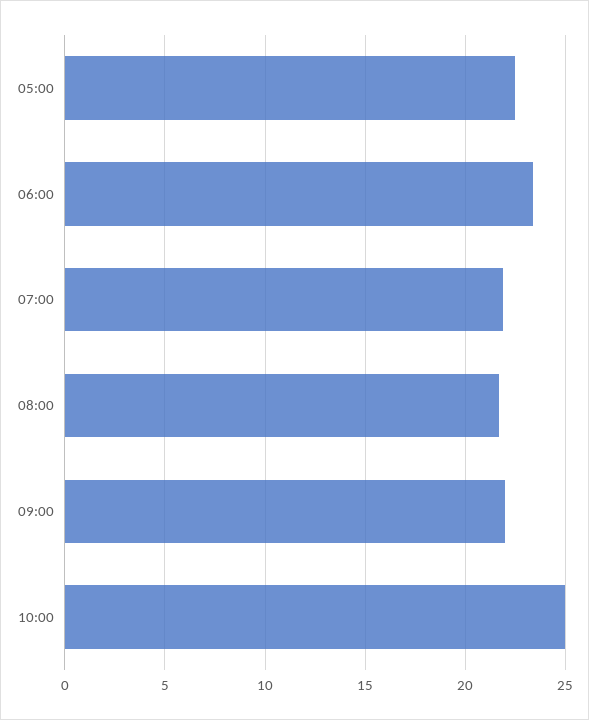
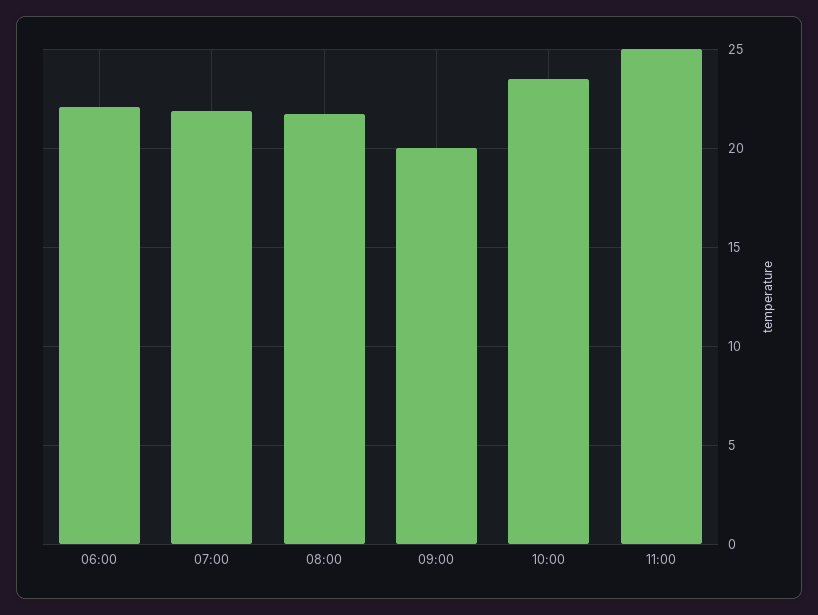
05:00: 22.5 -> none
06:00: 23.5 -> 22
09:00: 22 -> 20
10:00: 25 -> 23.5
11:00: none -> 25

